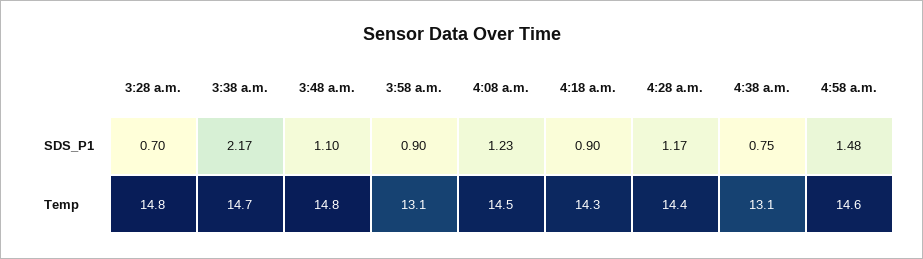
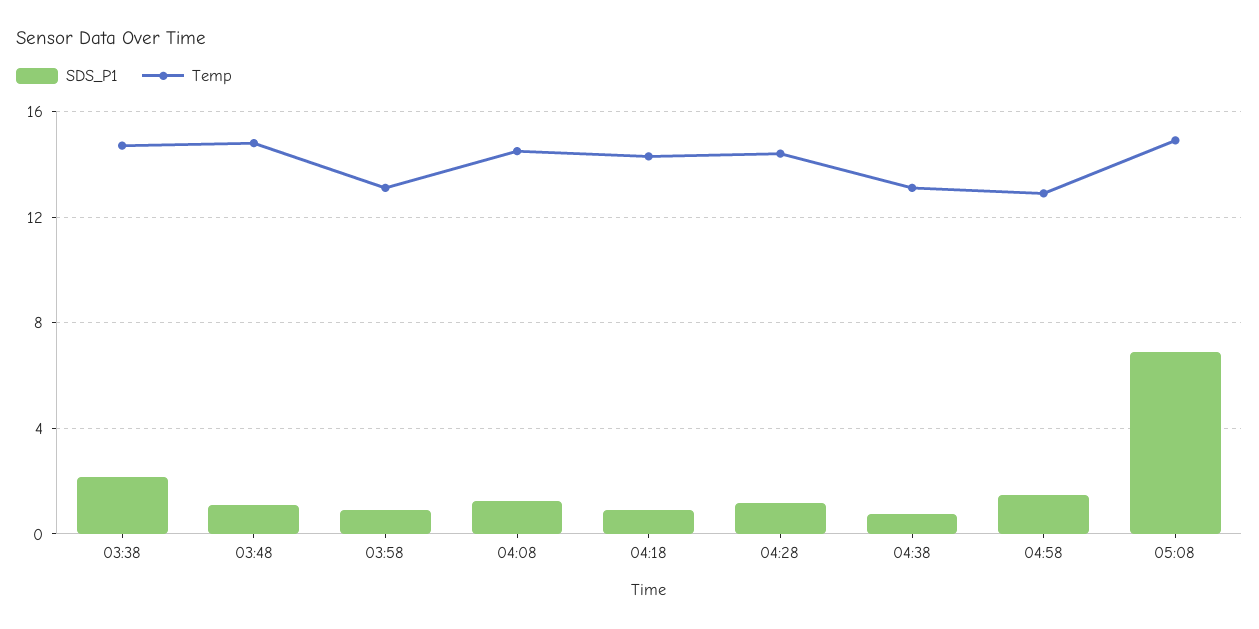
SDS_P1, 3:28 a.m.: 0.7 -> none
Temp, 3:28 a.m.: 14.8 -> none
Temp, 4:58 a.m.: 14.6 -> 13
SDS_P1, 05:08: none -> 7
Temp, 05:08: none -> 15

